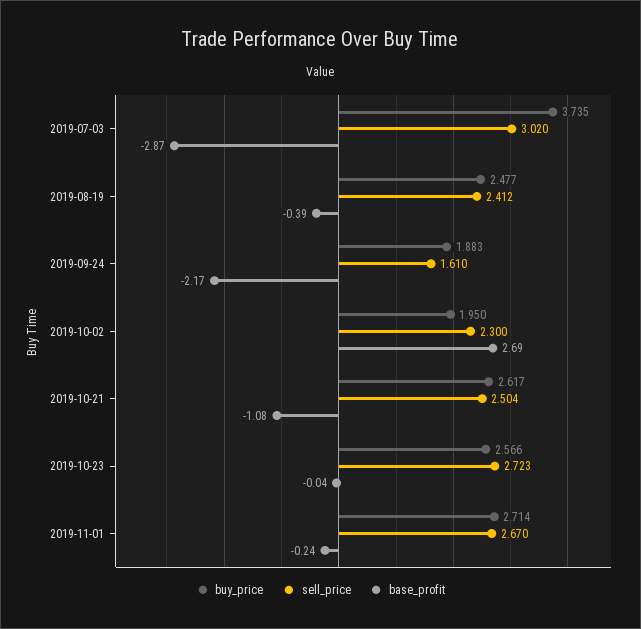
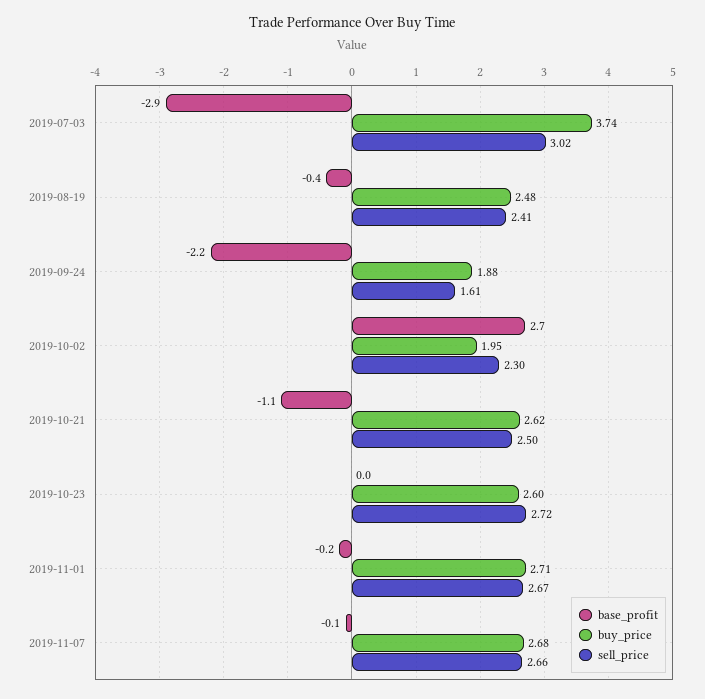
buy_price, 2019-10-23: 2.566 -> 2.6
base_profit, 2019-11-07: none -> -0.1
buy_price, 2019-11-07: none -> 2.68
sell_price, 2019-11-07: none -> 2.66

